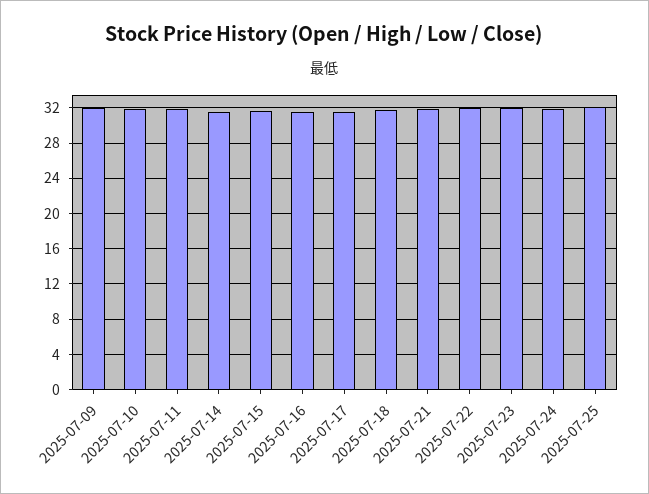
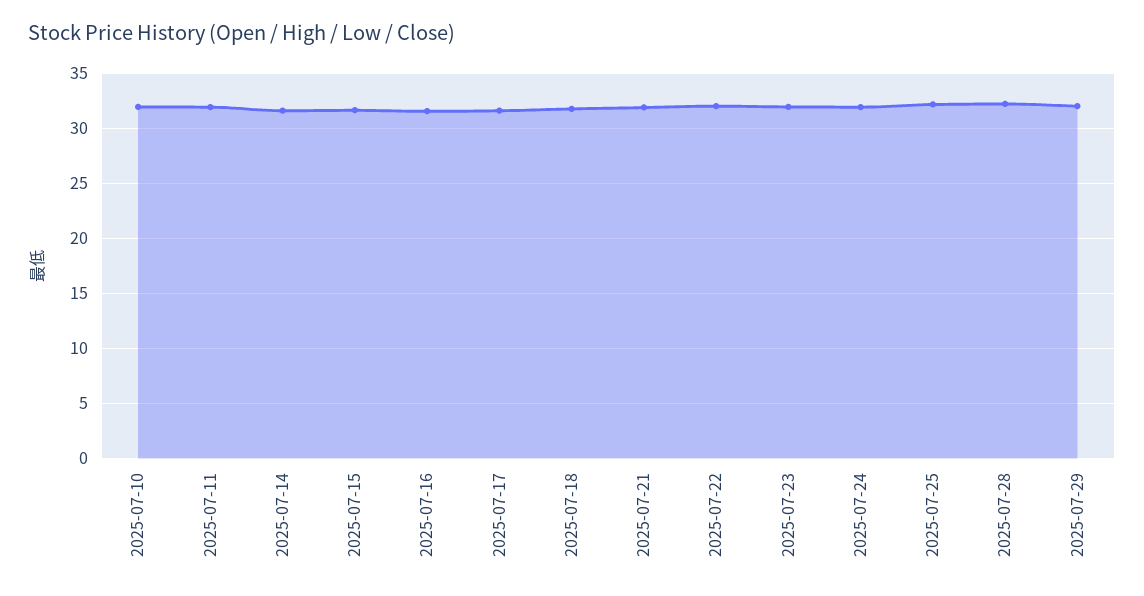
2025-07-09: 32 -> none
2025-07-28: none -> 32
2025-07-29: none -> 32

